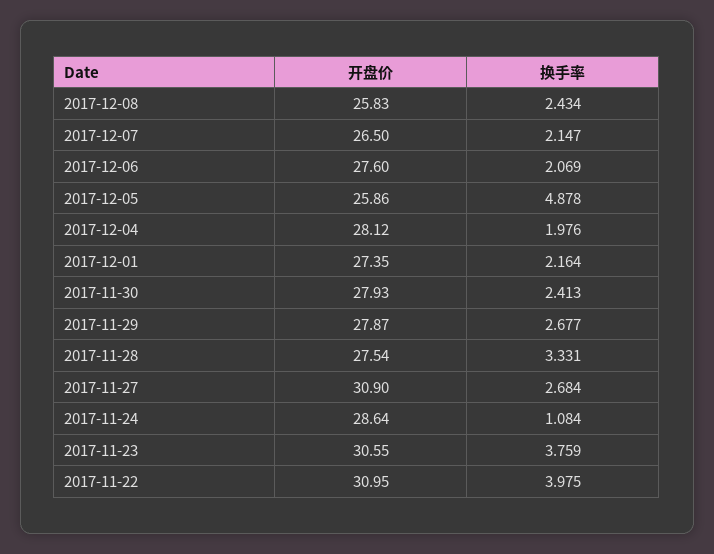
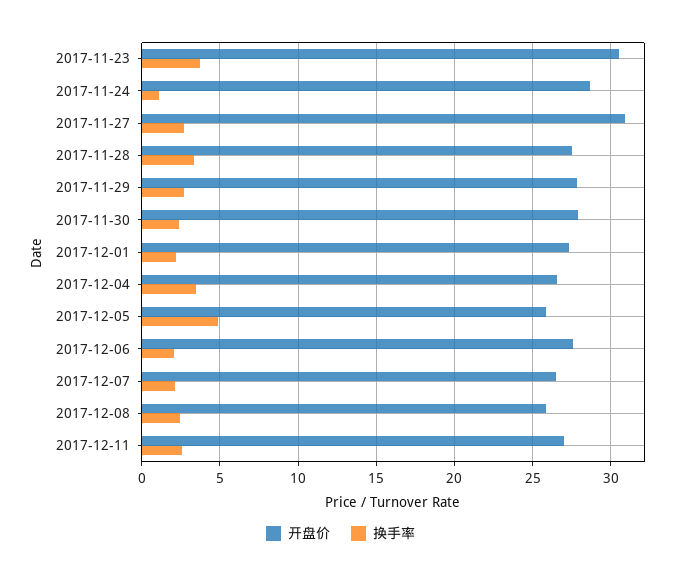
开盘价, 2017-12-04: 28.12 -> 26.5
换手率, 2017-12-04: 1.976 -> 3.5
开盘价, 2017-11-22: 30.95 -> none
换手率, 2017-11-22: 3.975 -> none
开盘价, 2017-12-11: none -> 27
换手率, 2017-12-11: none -> 2.5

